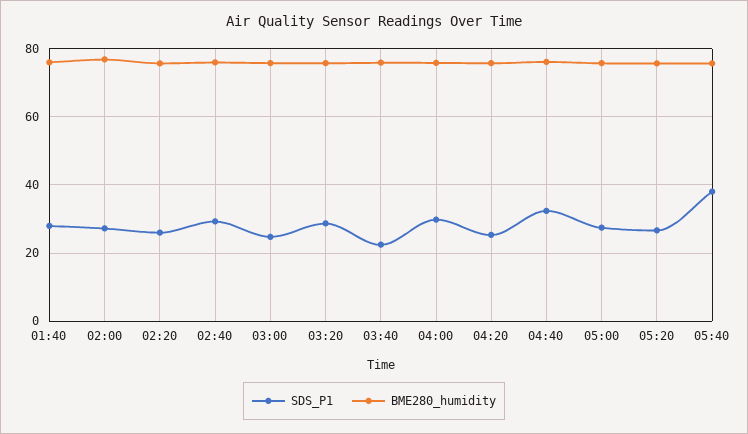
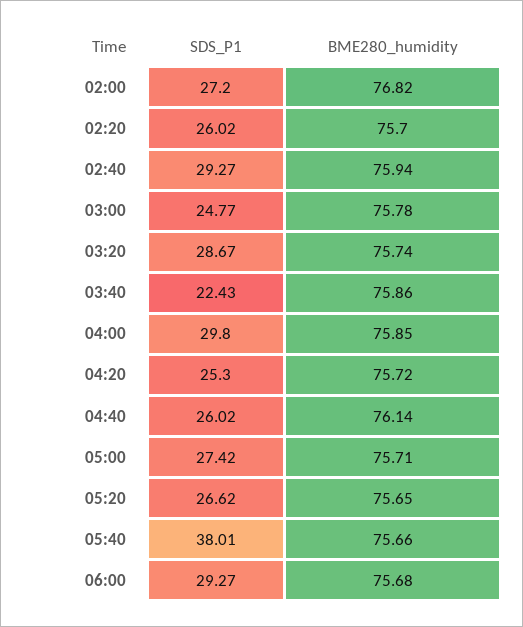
SDS_P1, 01:40: 28 -> none
BME280_humidity, 01:40: 76 -> none
SDS_P1, 04:40: 32 -> 26.02
SDS_P1, 06:00: none -> 29.27
BME280_humidity, 06:00: none -> 75.68

